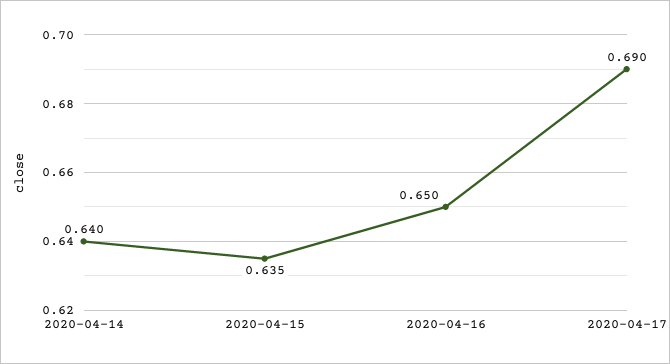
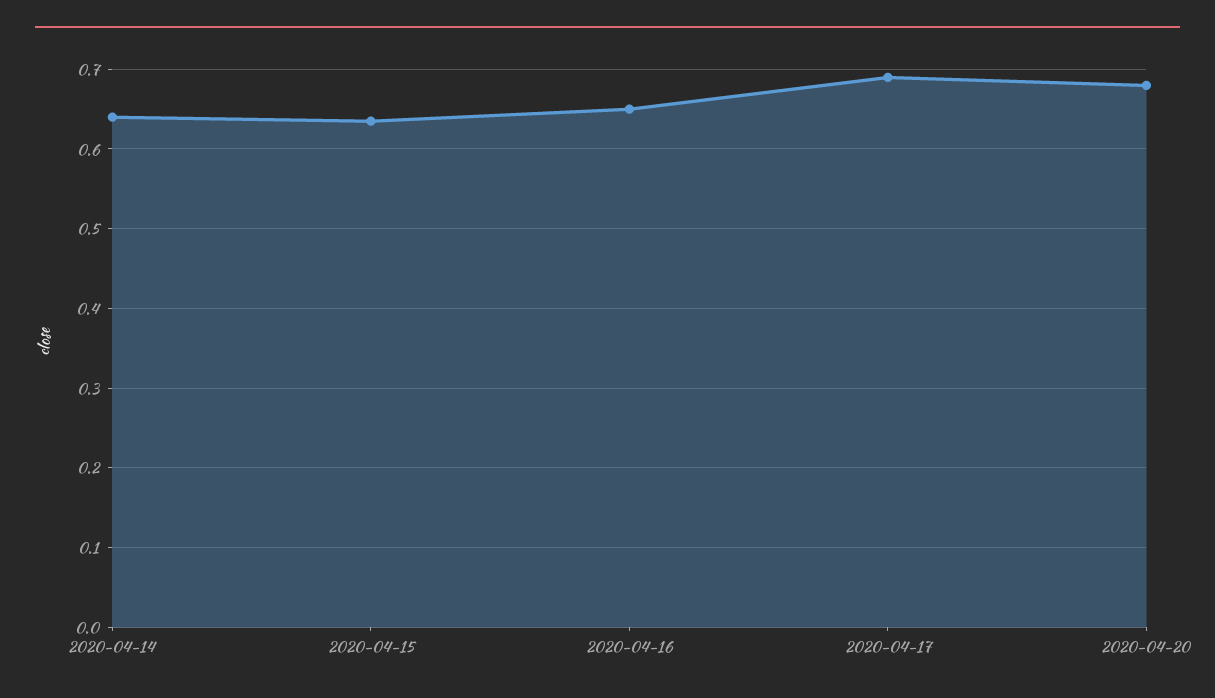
2020-04-20: none -> 0.68

